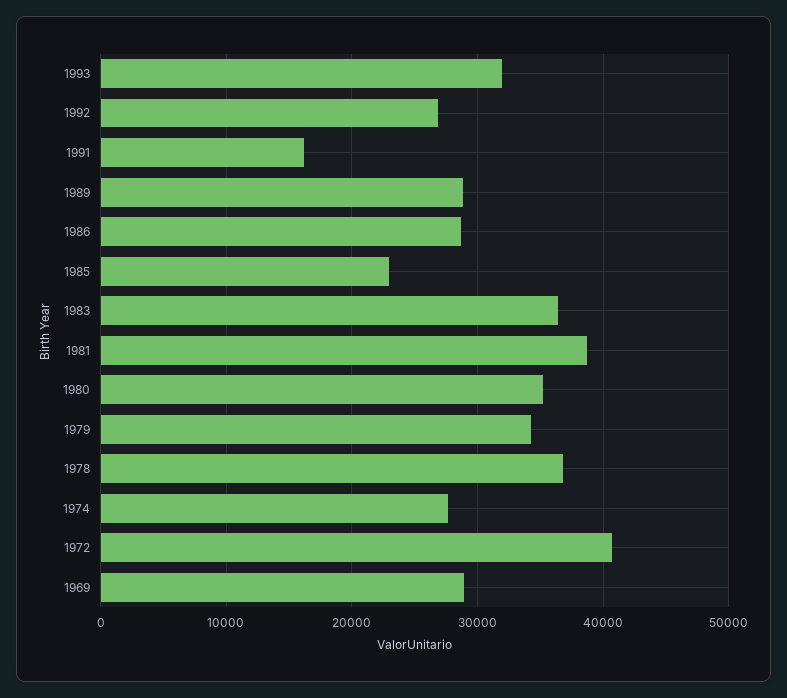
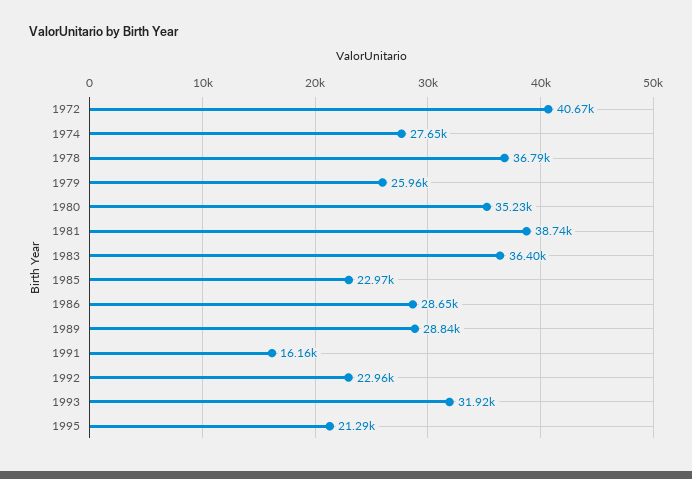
1992: 27000 -> 22960
1979: 34000 -> 25960
1969: 29000 -> none
1995: none -> 21290

